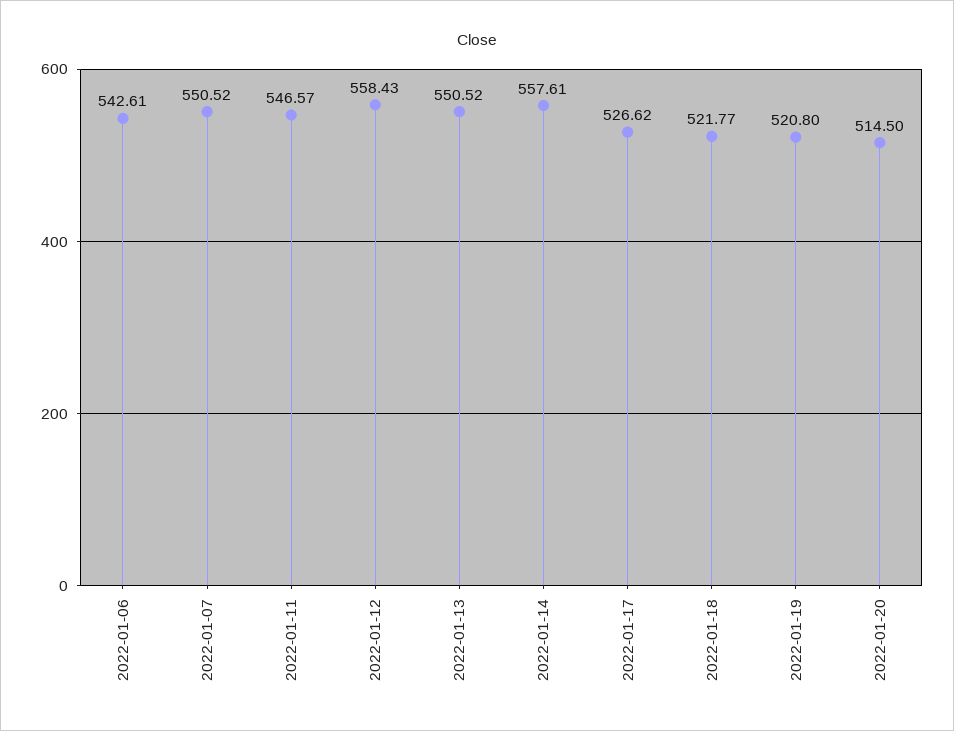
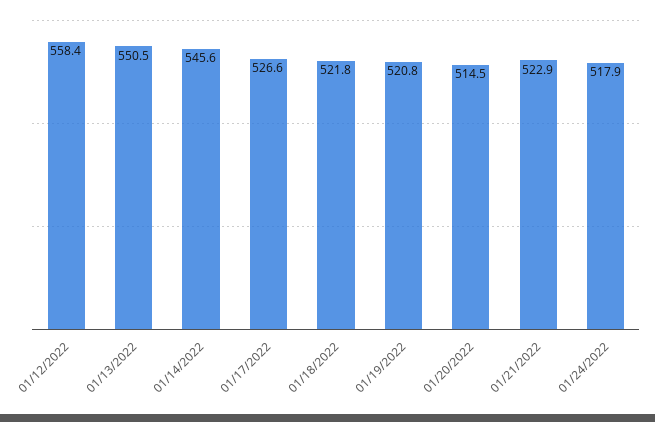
2022-01-06: 542.61 -> none
2022-01-07: 550.52 -> none
2022-01-11: 546.57 -> none
2022-01-14: 557.61 -> 545.6
01/21/2022: none -> 522.9
01/24/2022: none -> 517.9

